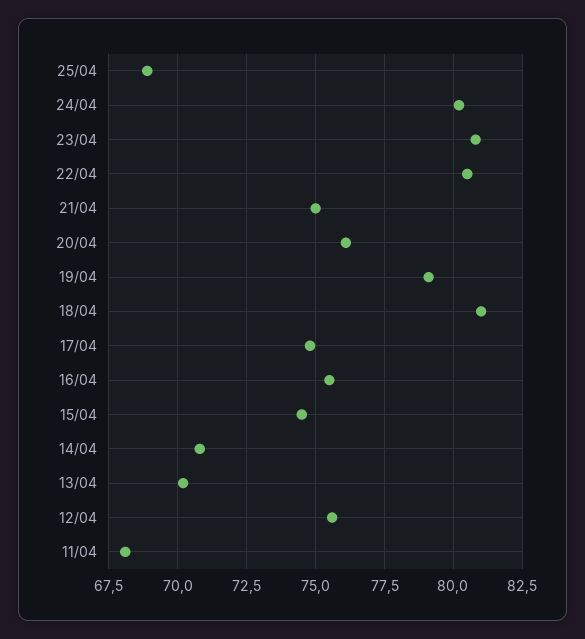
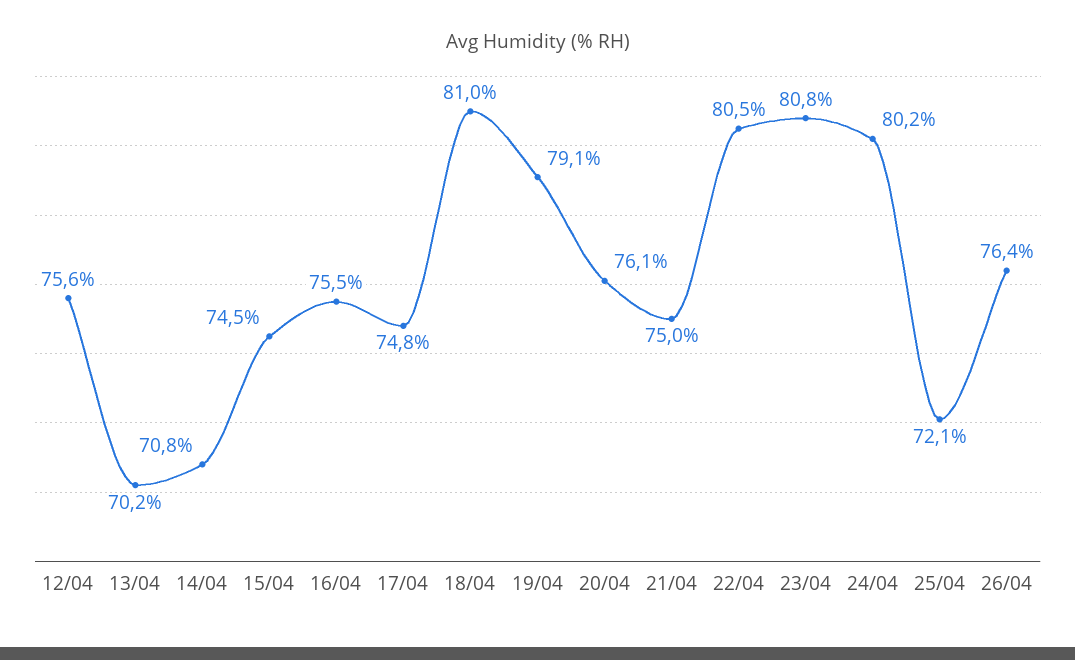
25/04: 69 -> 72.1
11/04: 68 -> none
26/04: none -> 76.4

